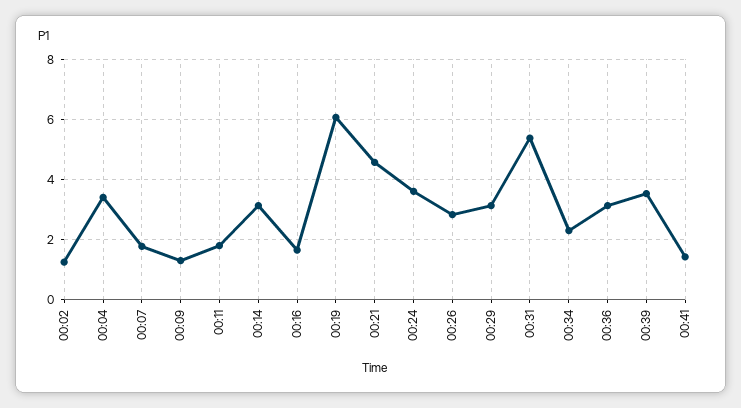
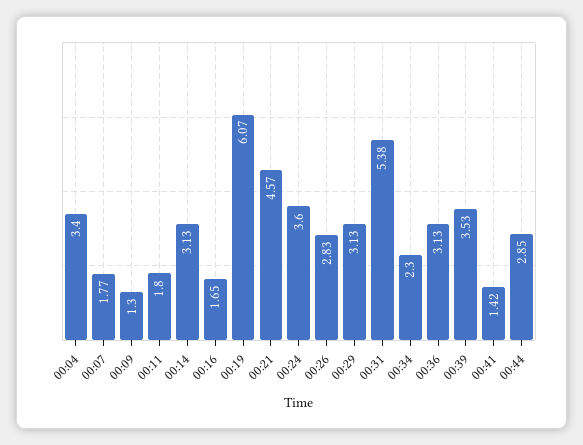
00:02: 1.2 -> none
00:44: none -> 2.85

